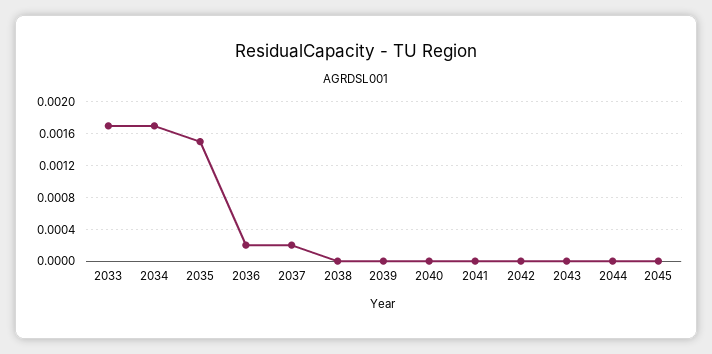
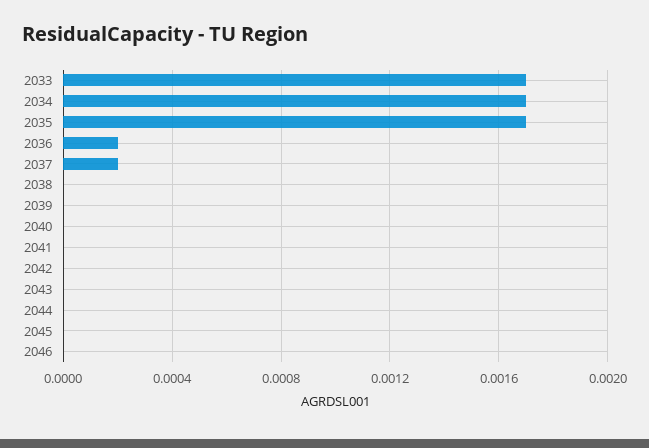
2035: 0.0015 -> 0.0017
2046: none -> 0

